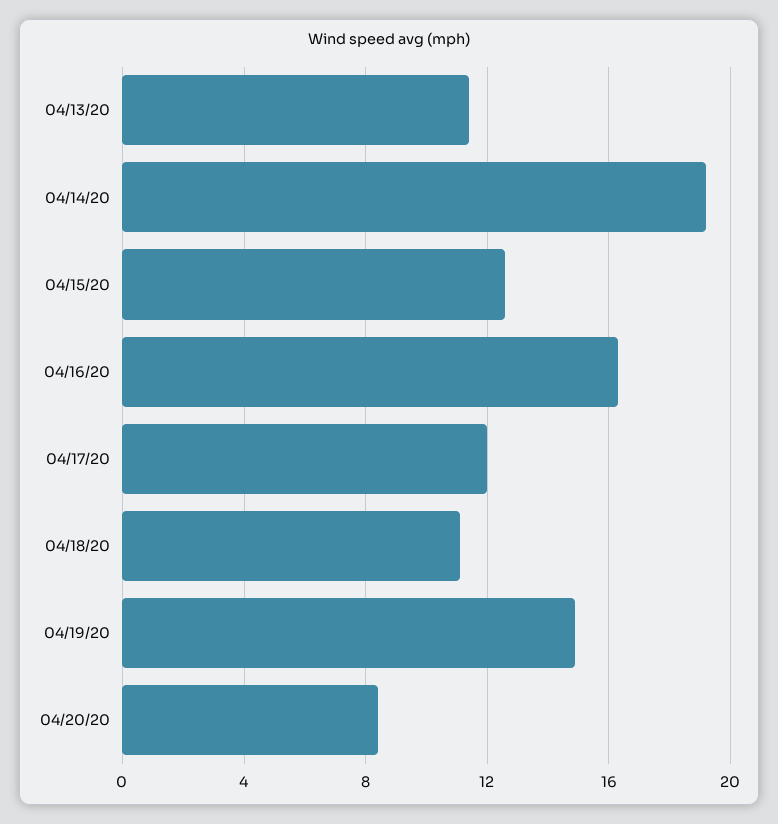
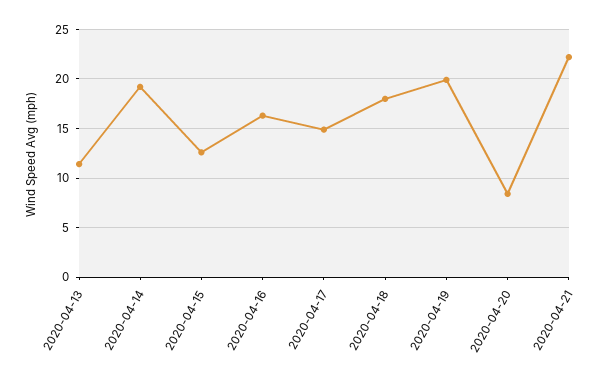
04/17/20: 12 -> 15
04/18/20: 11 -> 18
04/19/20: 15 -> 20
2020-04-21: none -> 22

